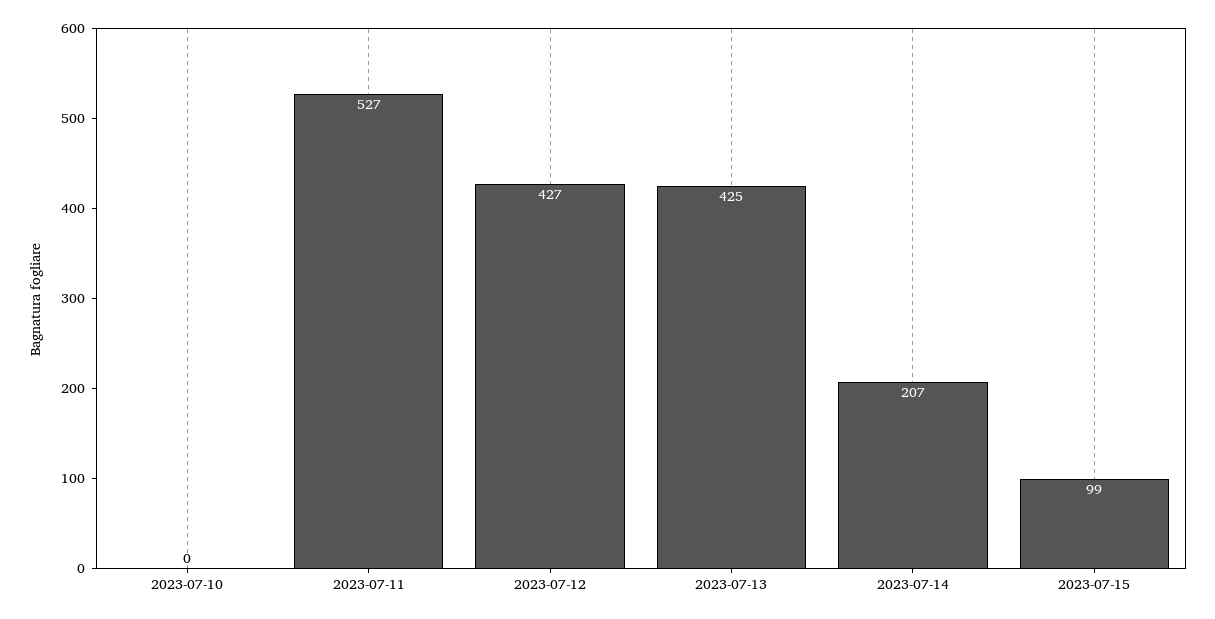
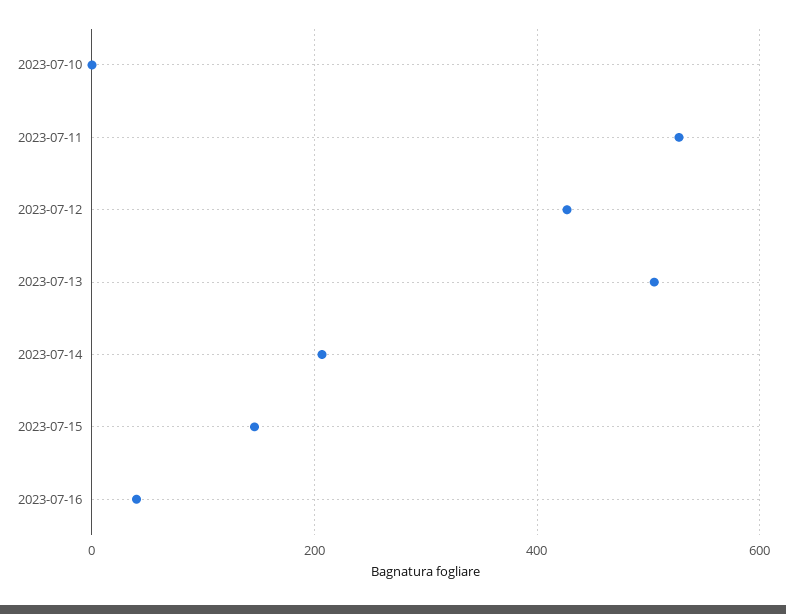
2023-07-13: 425 -> 500
2023-07-15: 99 -> 140
2023-07-16: none -> 40

